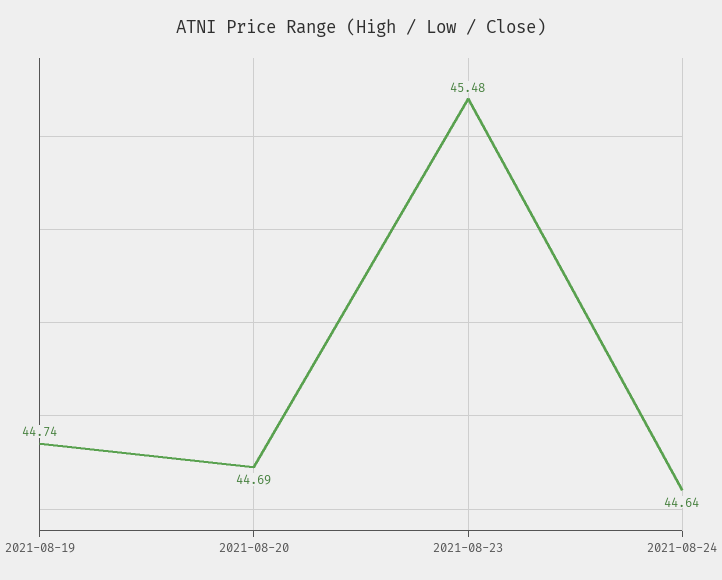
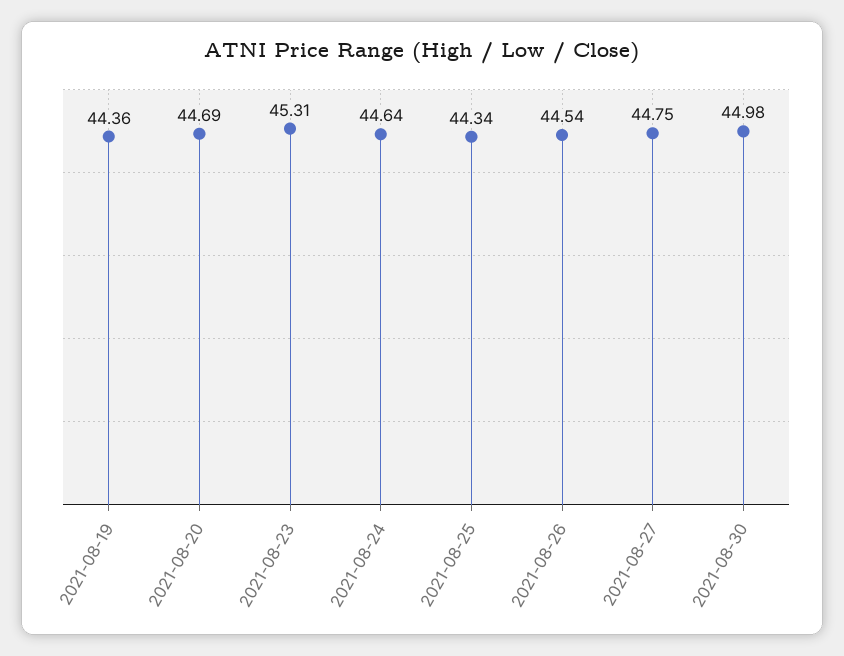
2021-08-19: 44.74 -> 44.36
2021-08-23: 45.48 -> 45.31
2021-08-25: none -> 44.34
2021-08-26: none -> 44.54
2021-08-27: none -> 44.75
2021-08-30: none -> 44.98

